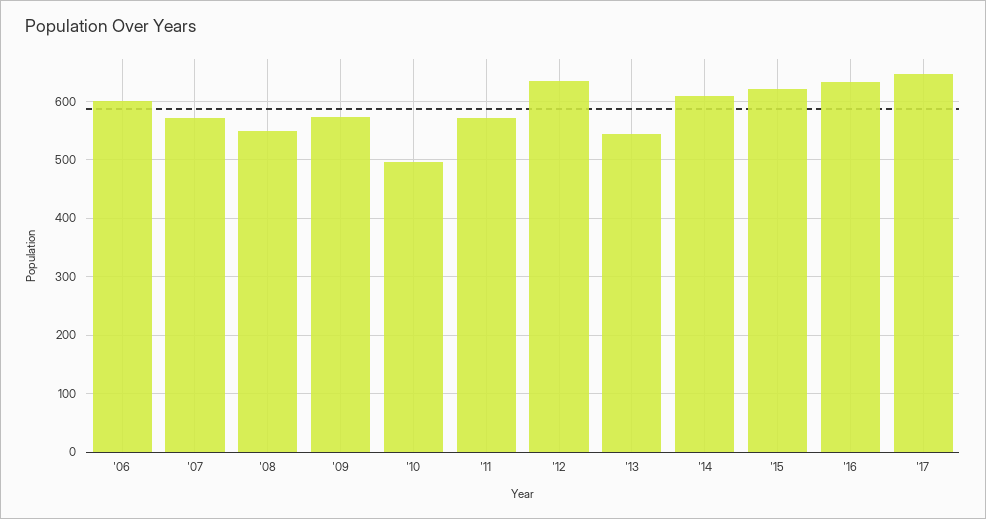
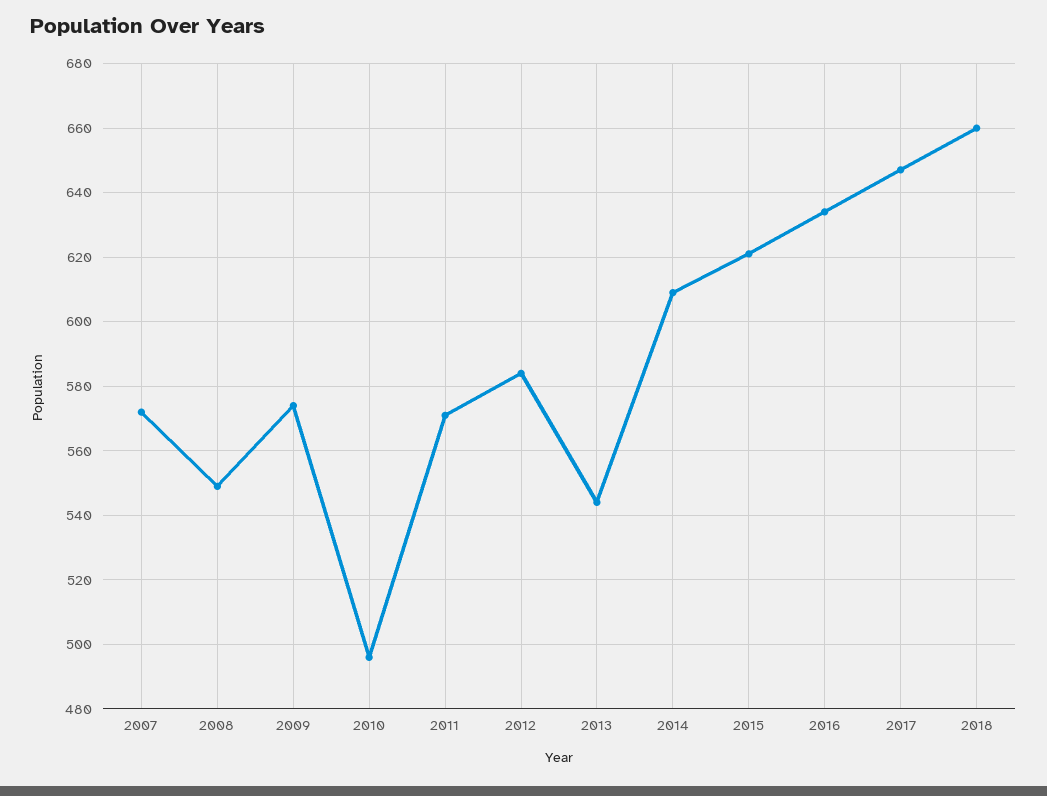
'06: 600 -> none
'12: 640 -> 585
2018: none -> 660

